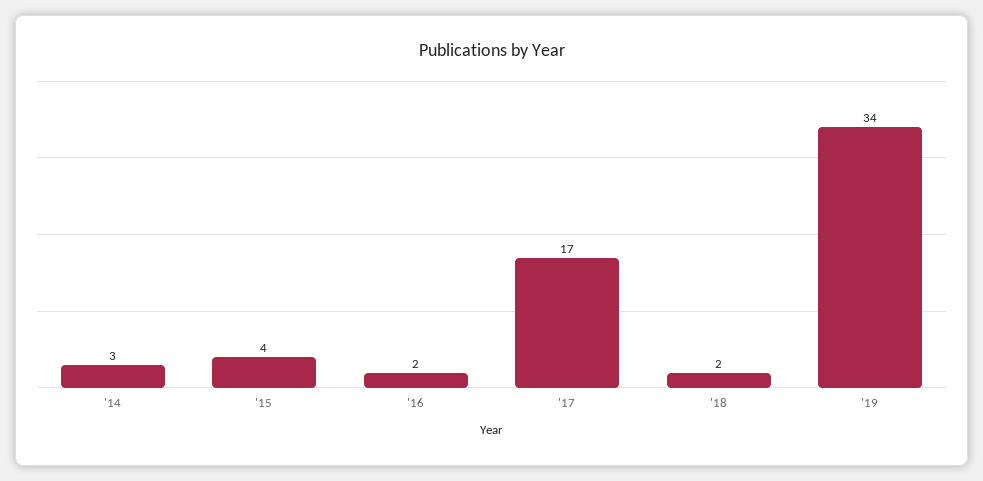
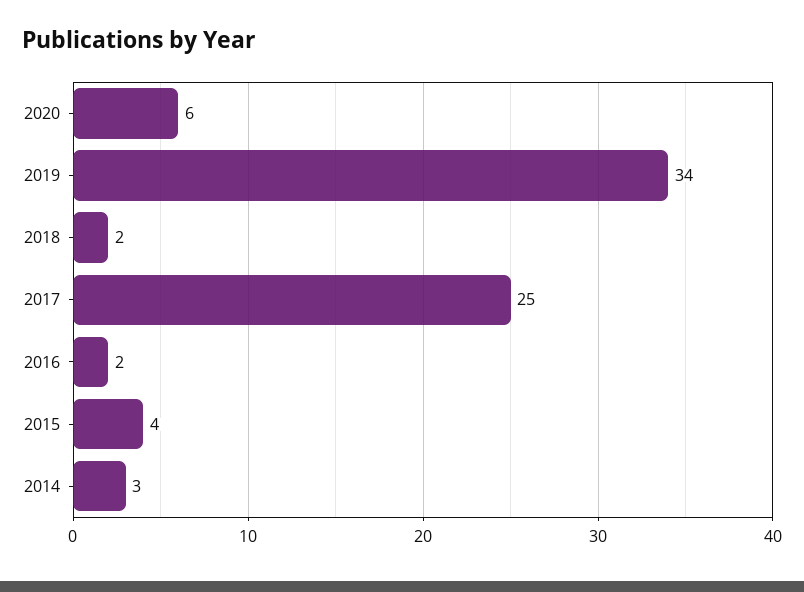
'17: 17 -> 25
2020: none -> 6

